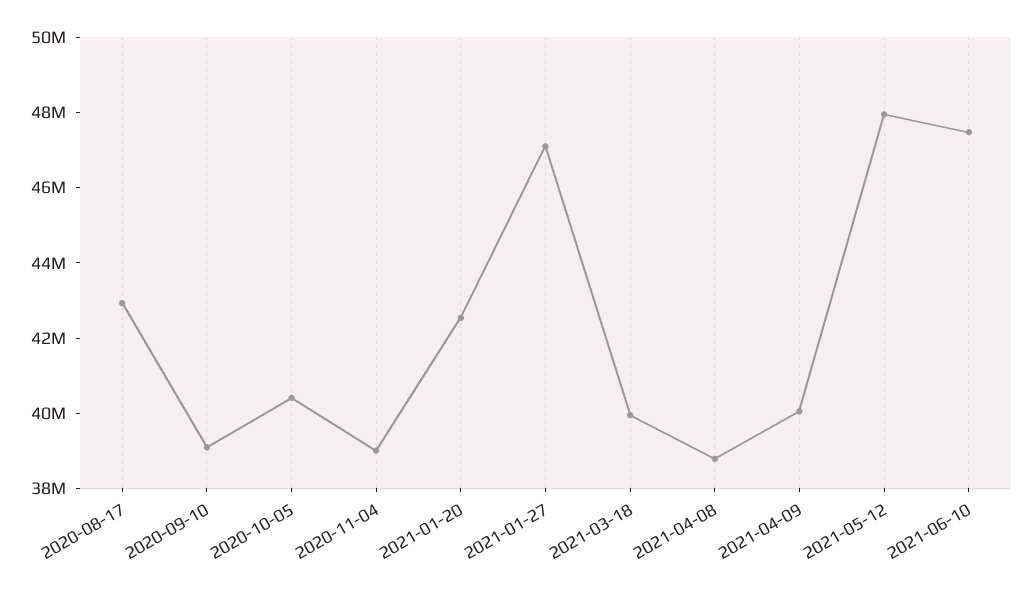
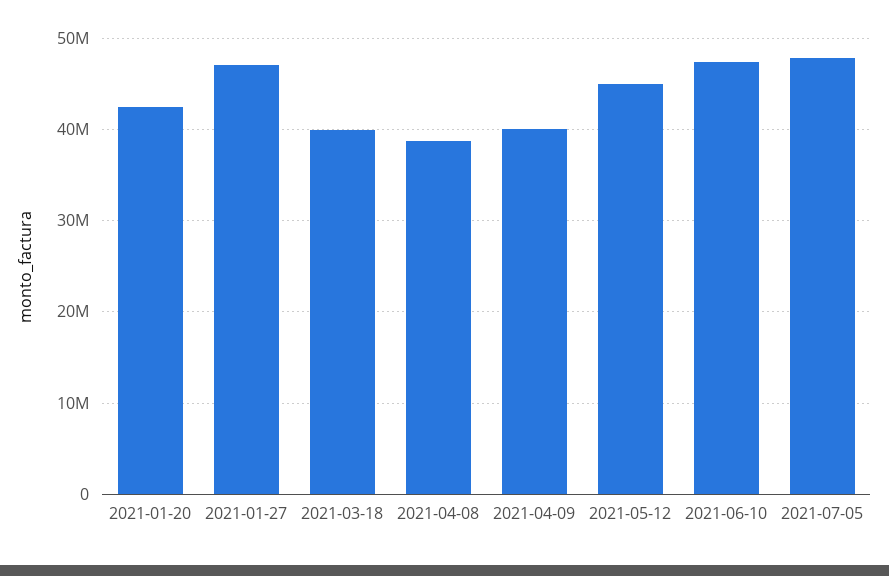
2020-08-17: 43000000 -> none
2020-09-10: 39000000 -> none
2020-10-05: 40500000 -> none
2020-11-04: 39000000 -> none
2021-05-12: 48000000 -> 45000000
2021-07-05: none -> 48000000

